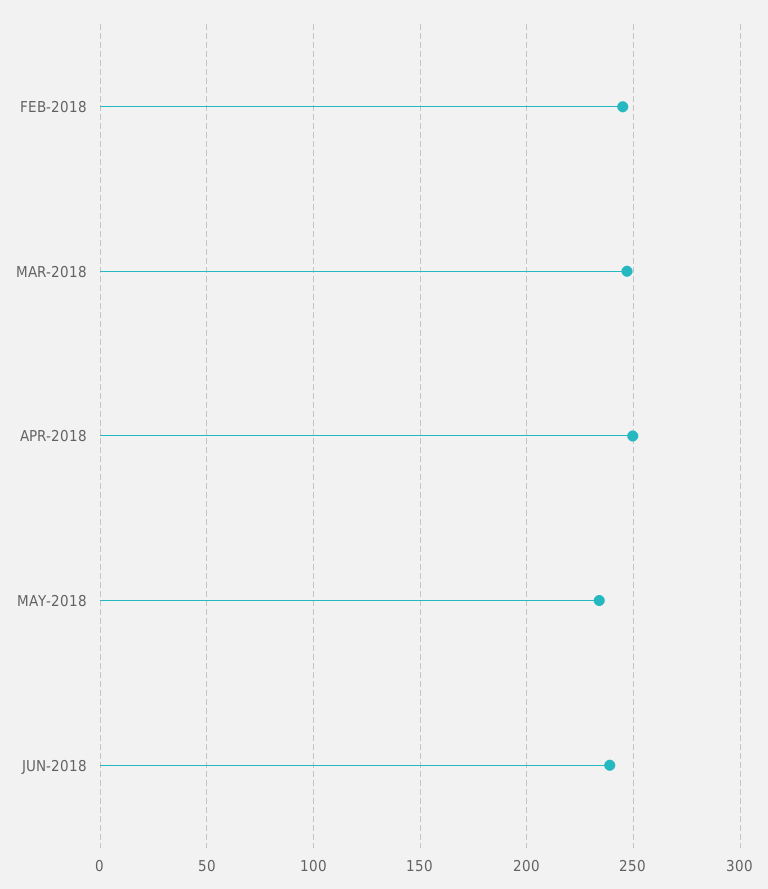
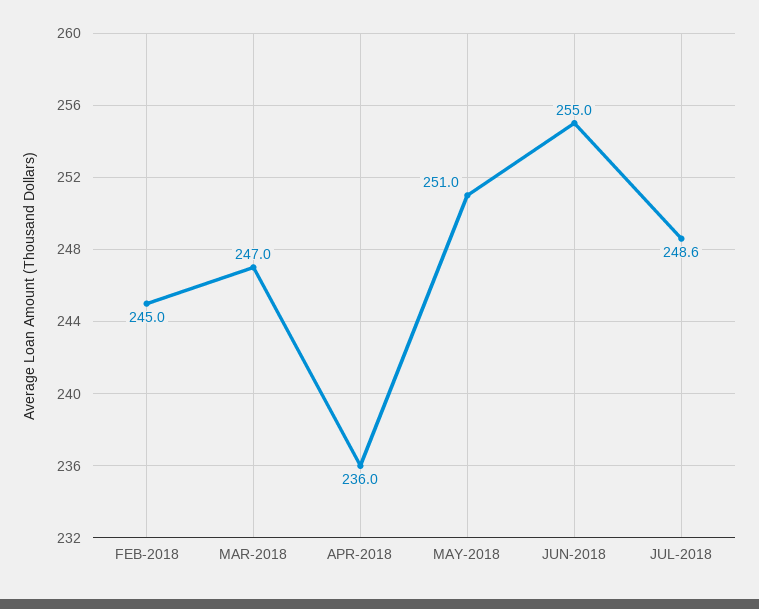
APR-2018: 250 -> 236
MAY-2018: 235 -> 251
JUN-2018: 240 -> 255
JUL-2018: none -> 248.6

